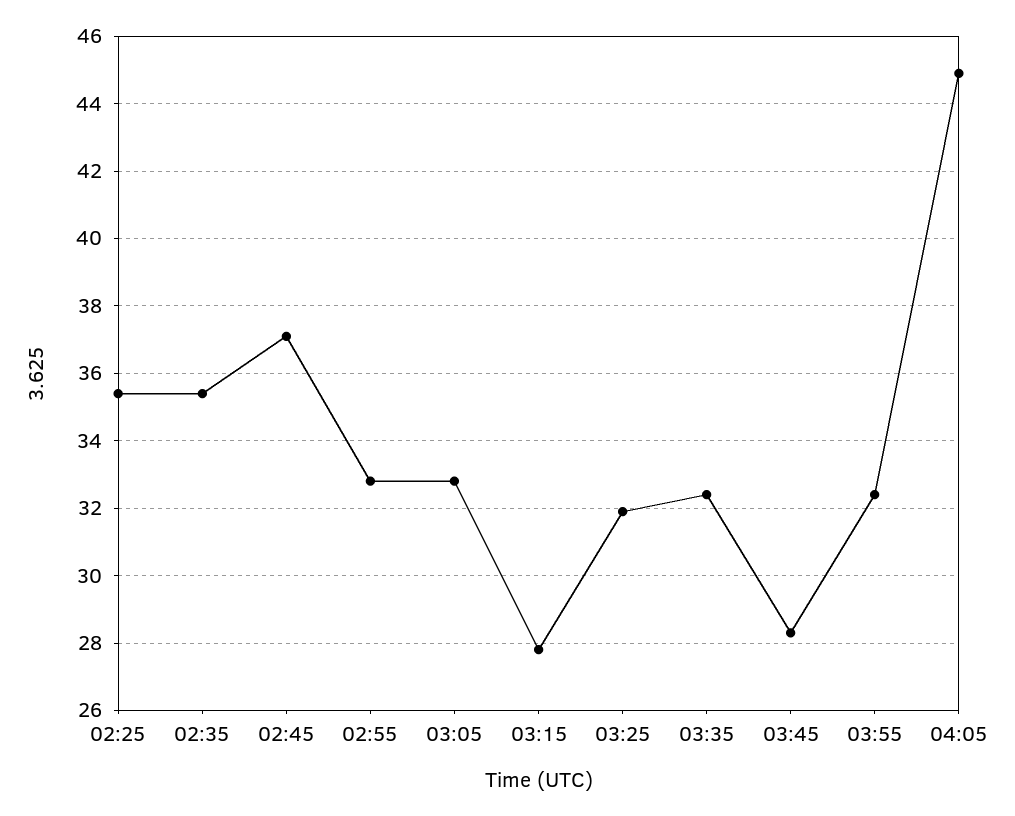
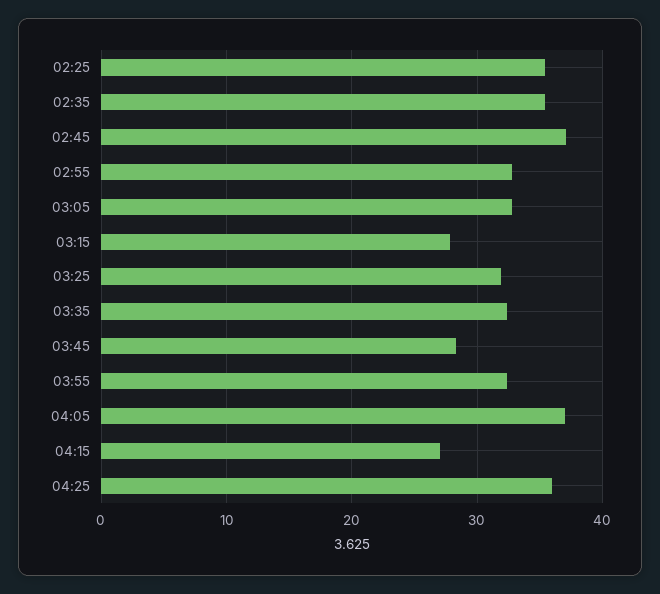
04:05: 45 -> 37
04:15: none -> 27
04:25: none -> 36

